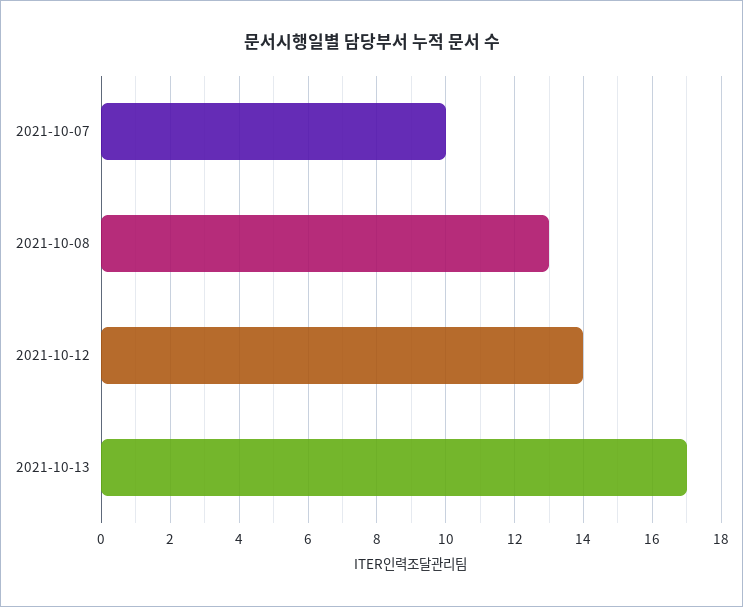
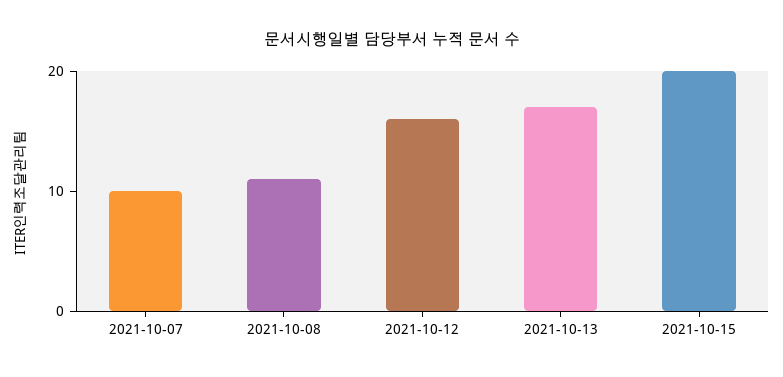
2021-10-08: 13 -> 11
2021-10-12: 14 -> 16
2021-10-15: none -> 20

